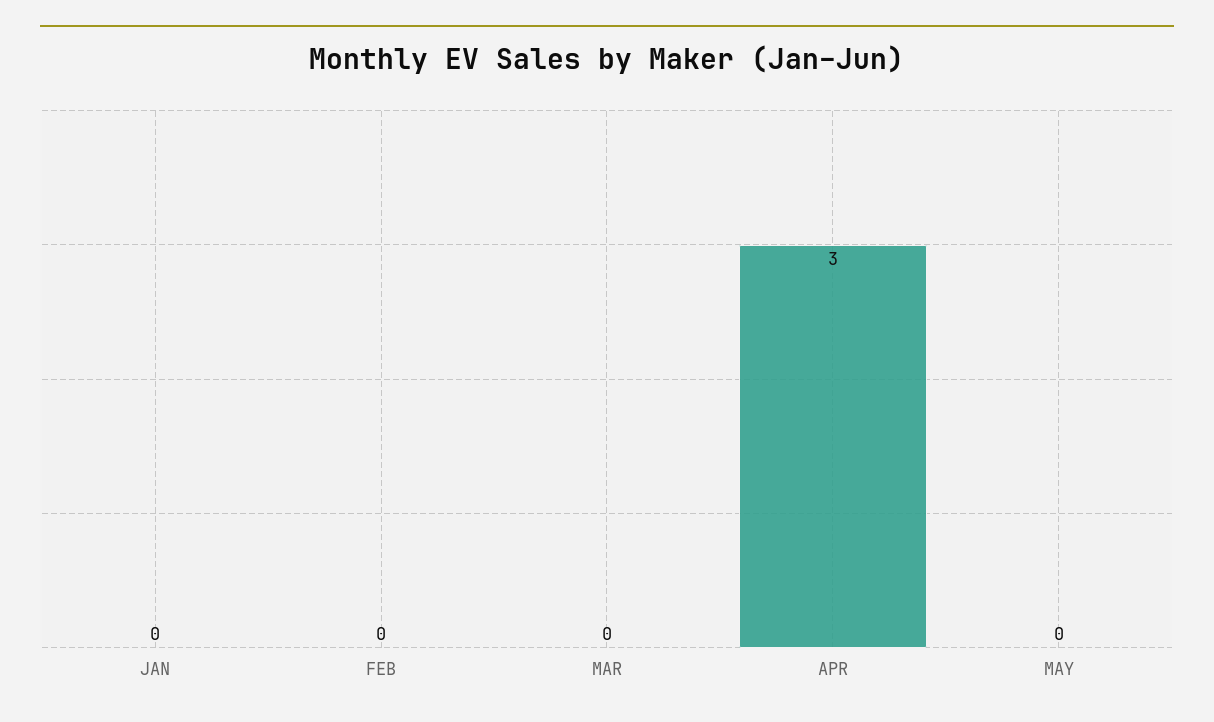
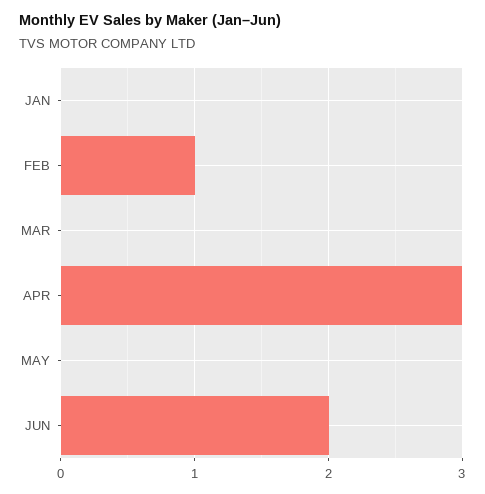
FEB: 0 -> 1
JUN: none -> 2

